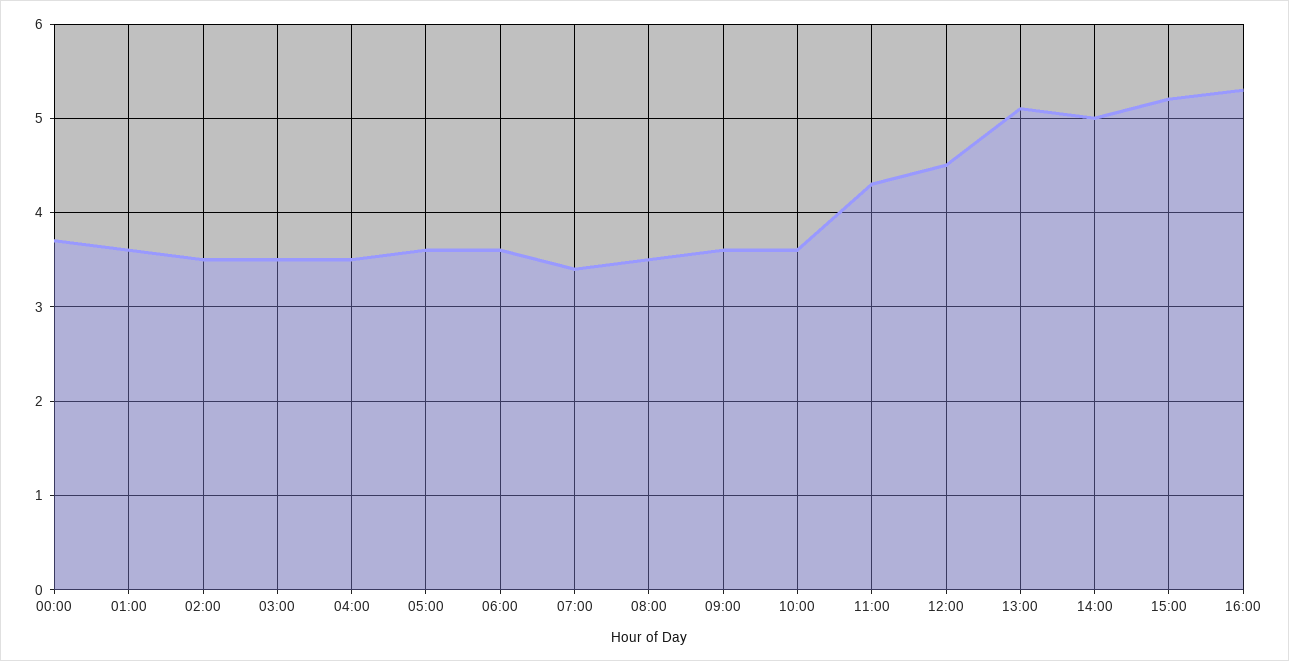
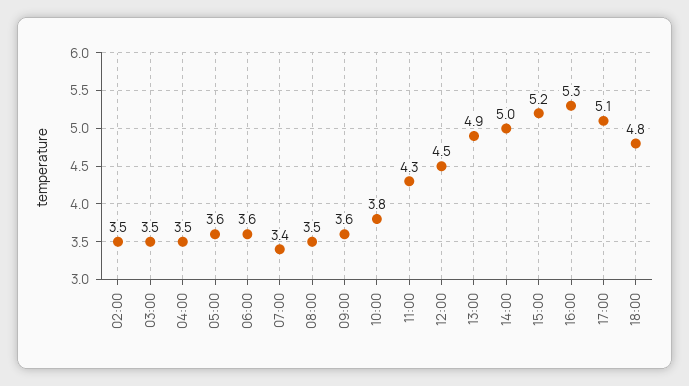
00:00: 3.7 -> none
01:00: 3.6 -> none
10:00: 3.6 -> 3.8
13:00: 5.1 -> 4.9
17:00: none -> 5.1
18:00: none -> 4.8

